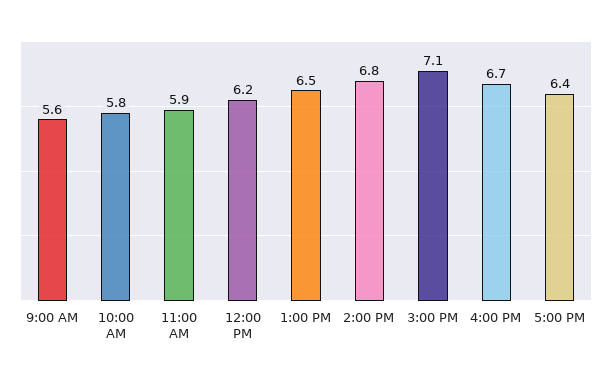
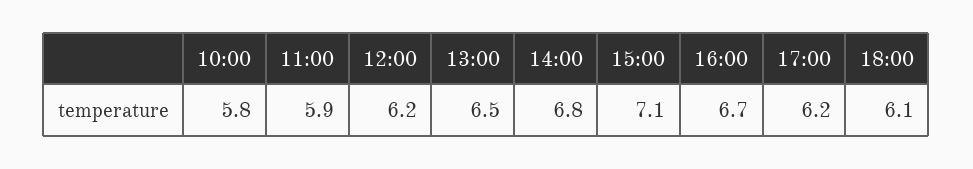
9:00 AM: 5.6 -> none
5:00 PM: 6.4 -> 6.2
18:00: none -> 6.1

